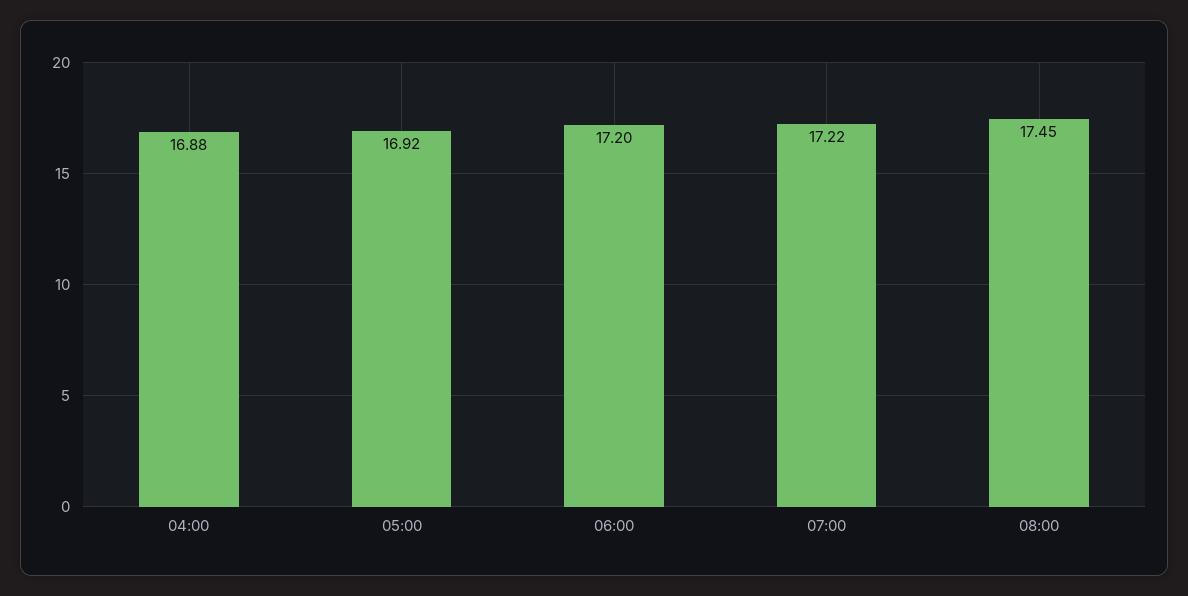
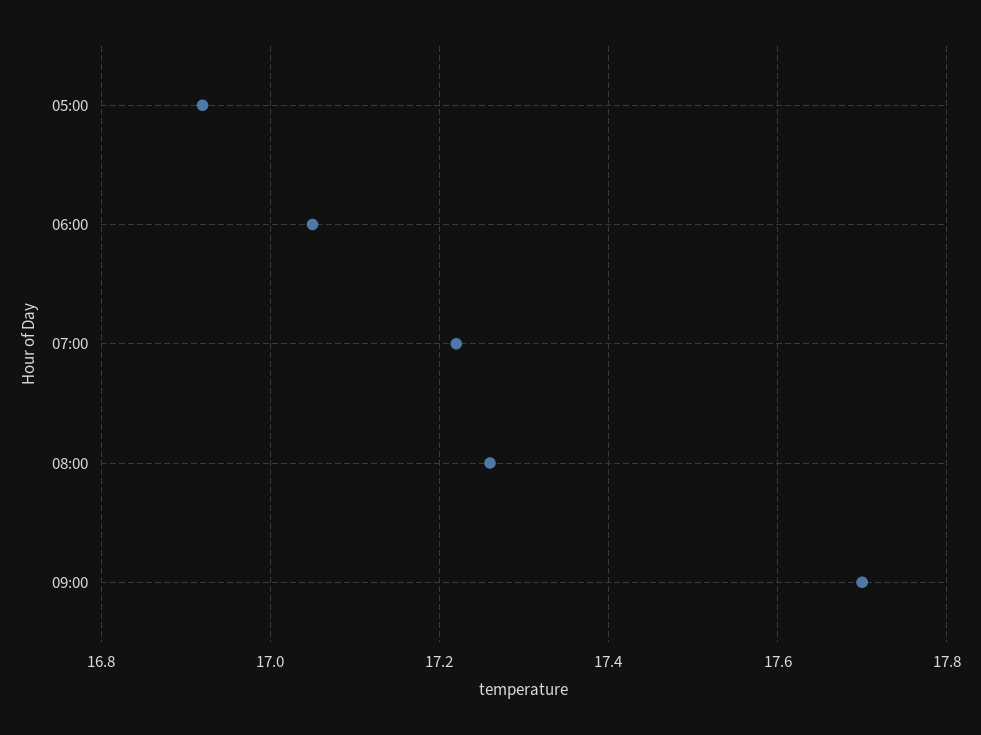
04:00: 16.88 -> none
06:00: 17.2 -> 17.05
08:00: 17.45 -> 17.25
09:00: none -> 17.7

